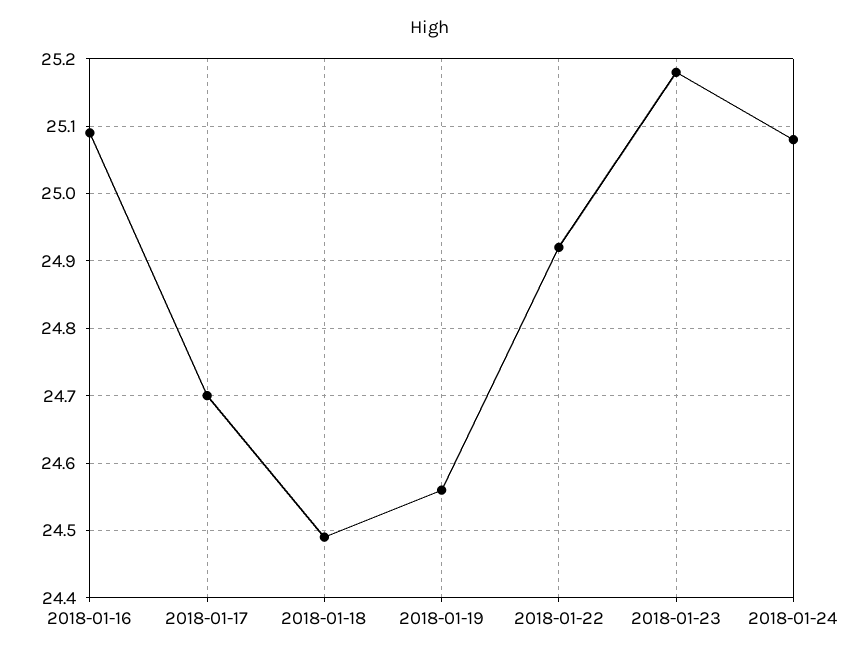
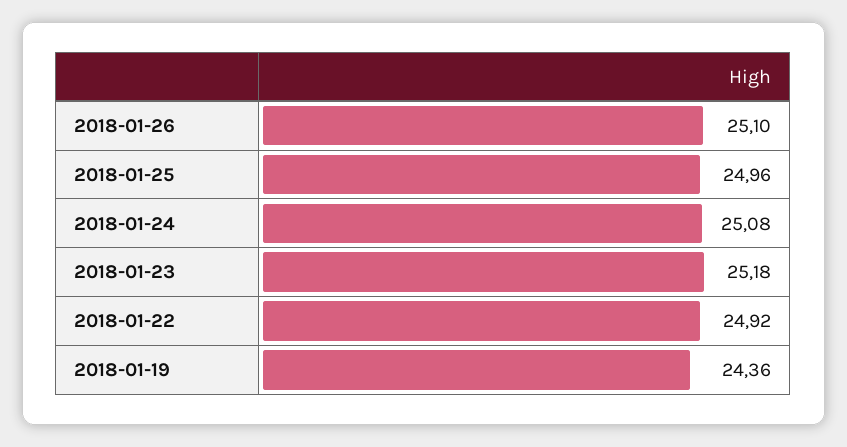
2018-01-16: 25.09 -> none
2018-01-17: 24.7 -> none
2018-01-18: 24.49 -> none
2018-01-19: 24.56 -> 24.36
2018-01-26: none -> 25.1
2018-01-25: none -> 24.96

